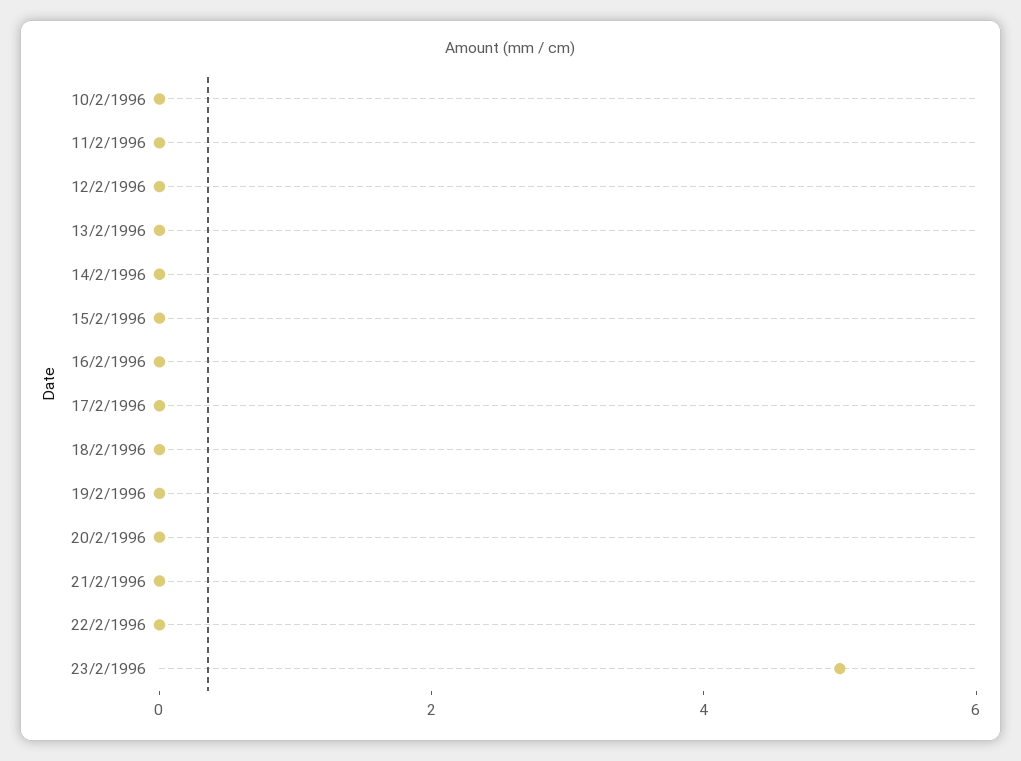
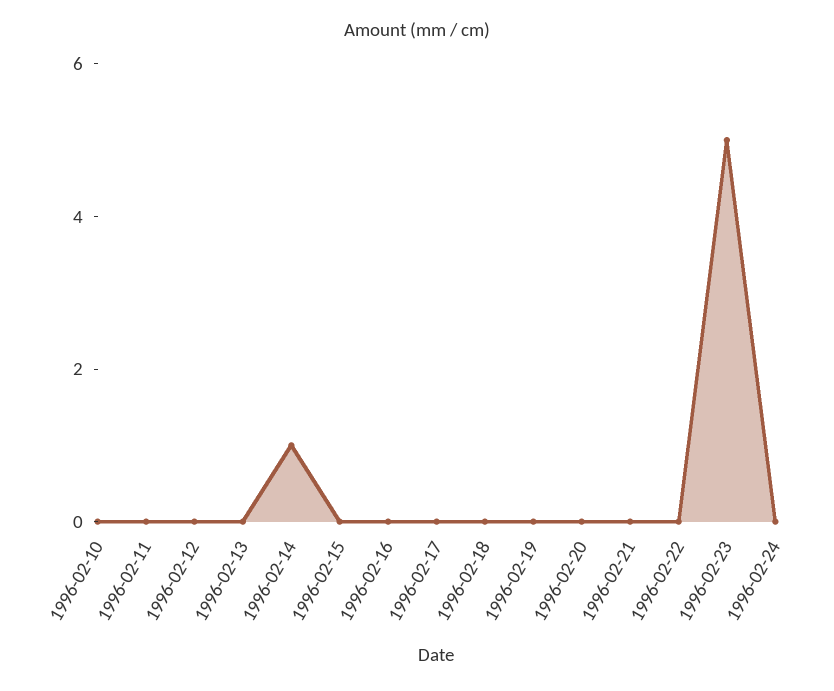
14/2/1996: 0 -> 1
1996-02-24: none -> 0

